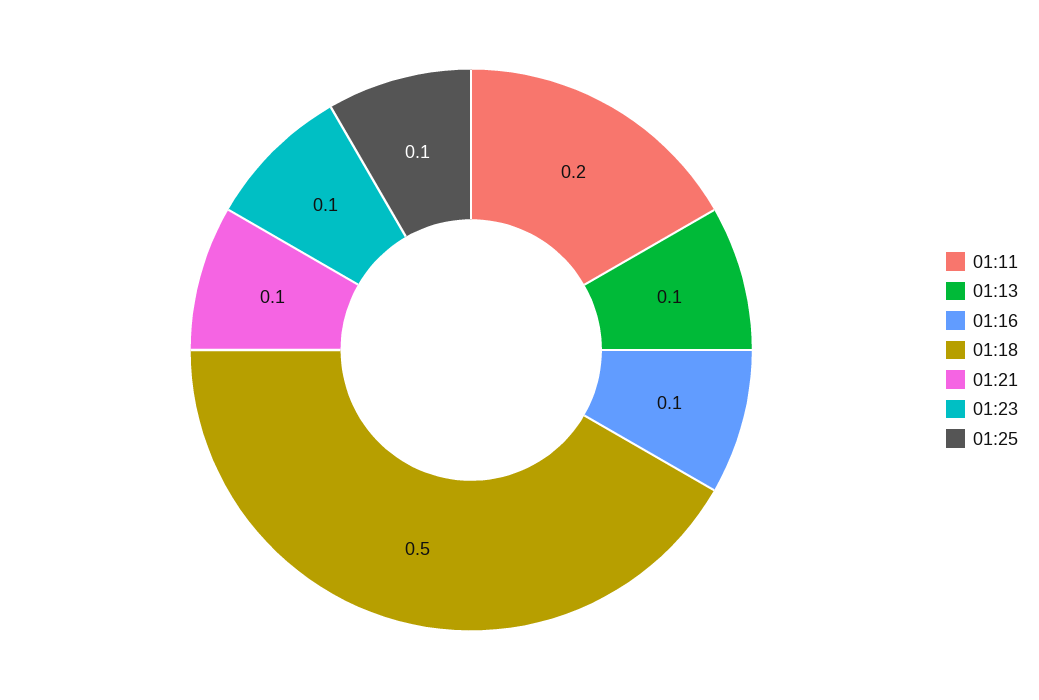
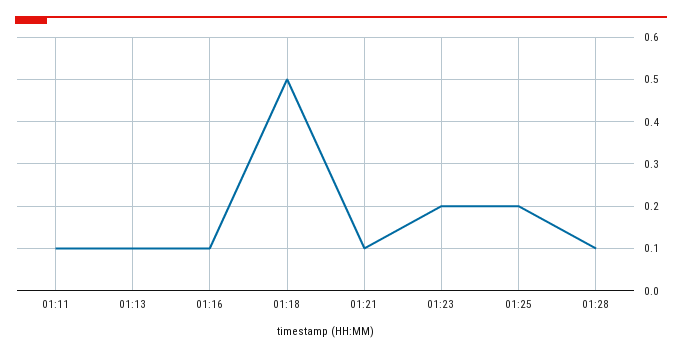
01:11: 0.2 -> 0.1
01:23: 0.1 -> 0.2
01:25: 0.1 -> 0.2
01:28: none -> 0.1

